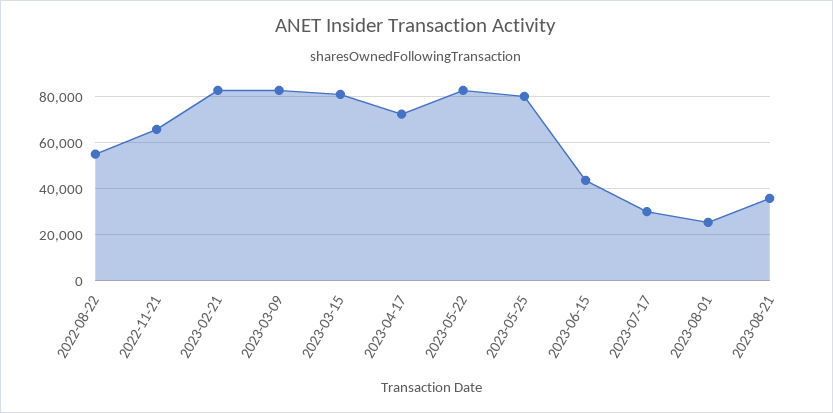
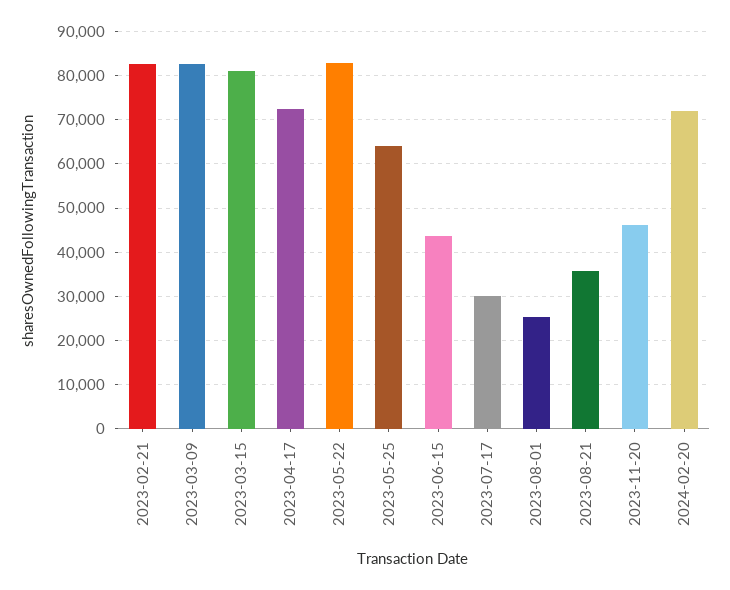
2022-08-22: 55000 -> none
2022-11-21: 65000 -> none
2023-05-25: 80000 -> 64000
2023-11-20: none -> 46000
2024-02-20: none -> 72000

